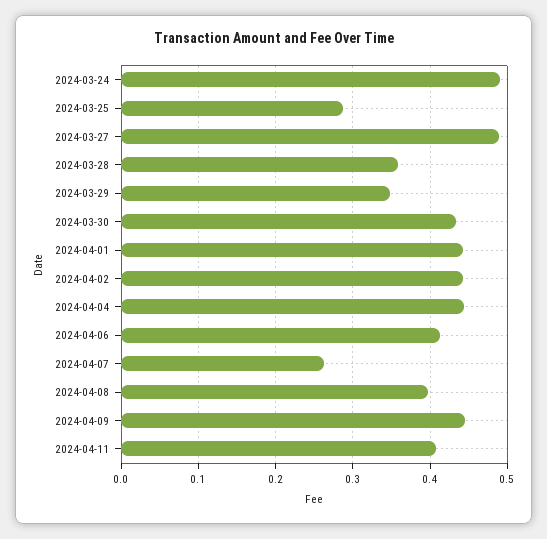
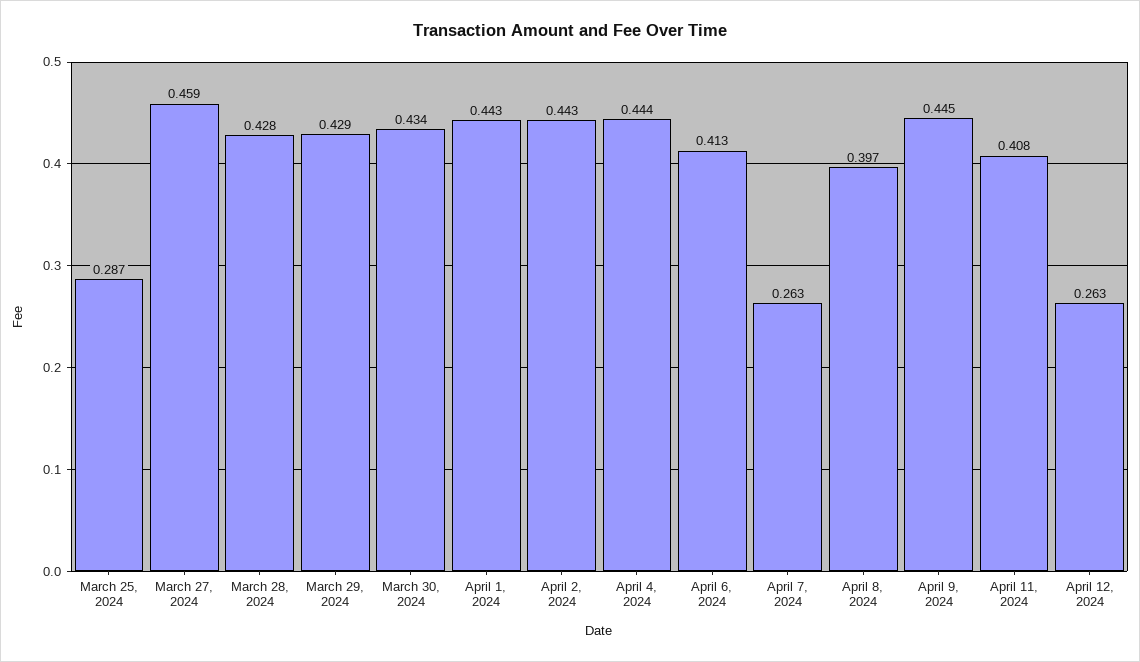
2024-03-24: 0.49 -> none
2024-03-27: 0.49 -> 0.459
2024-03-28: 0.36 -> 0.428
2024-03-29: 0.35 -> 0.429
April 12, 2024: none -> 0.263

